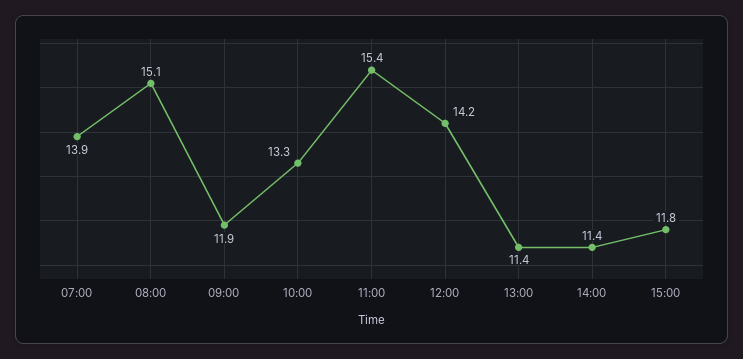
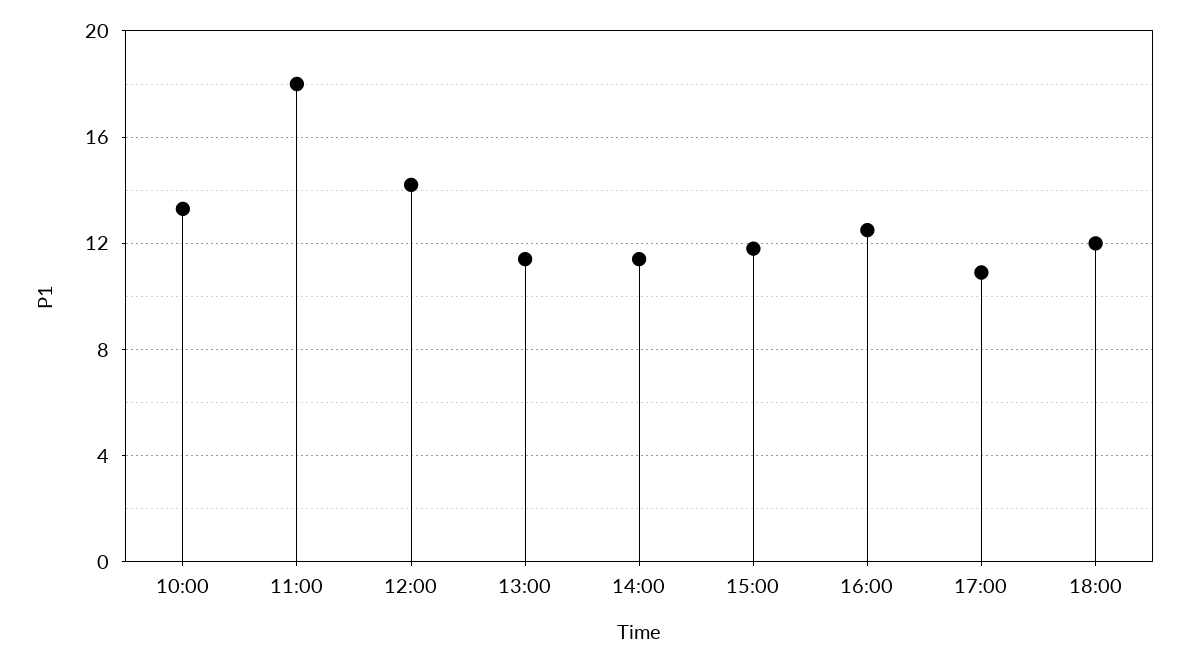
07:00: 13.9 -> none
08:00: 15.1 -> none
09:00: 11.9 -> none
11:00: 15.4 -> 18
16:00: none -> 12.5
17:00: none -> 11
18:00: none -> 12

